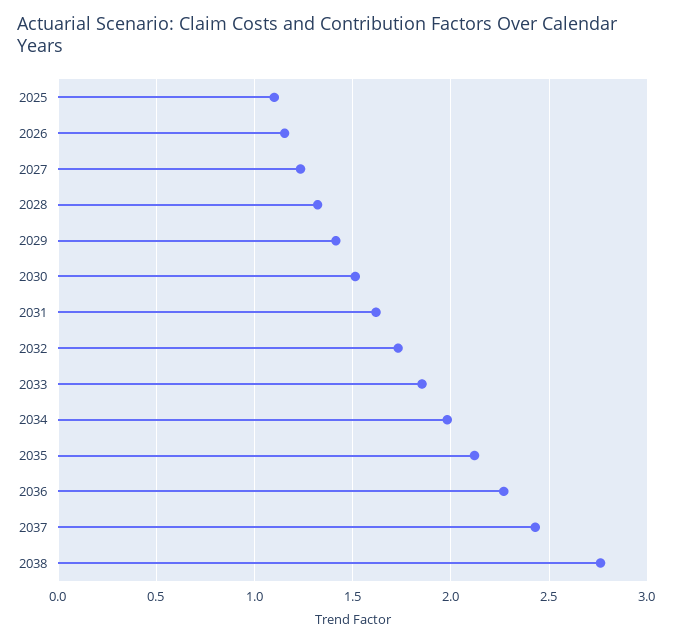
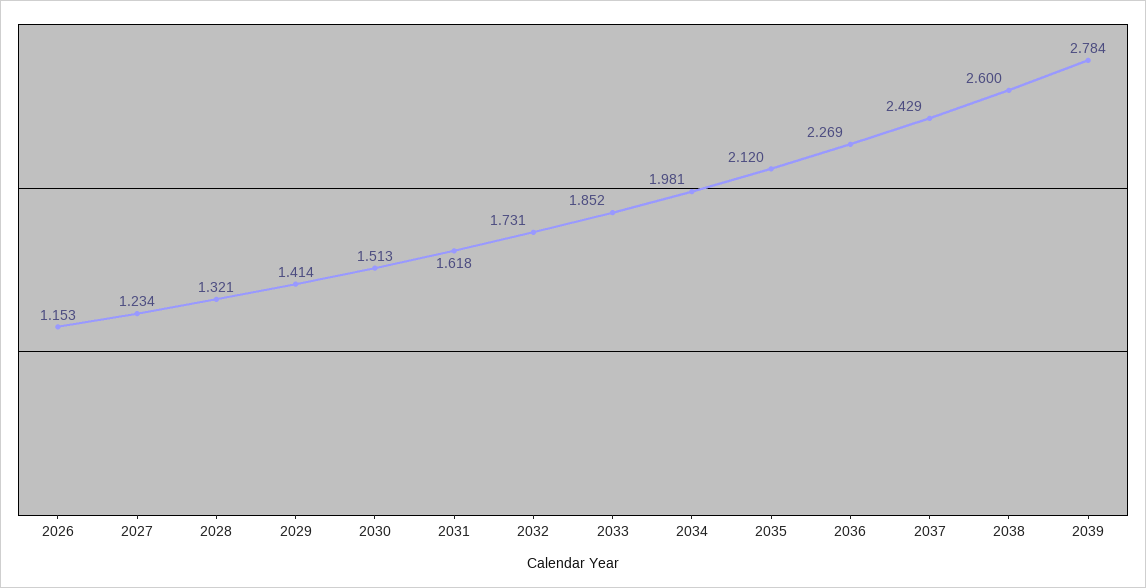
2025: 1.1 -> none
2038: 2.75 -> 2.6
2039: none -> 2.784

